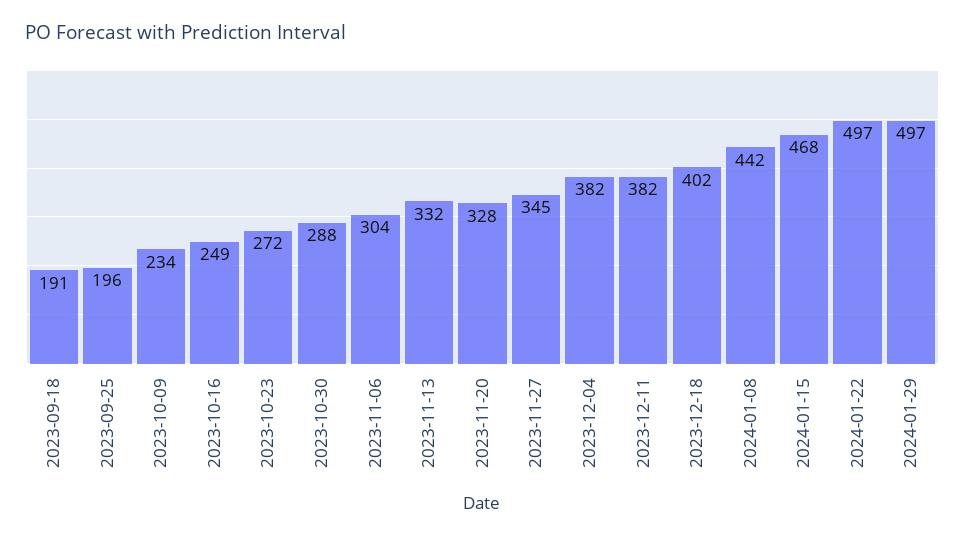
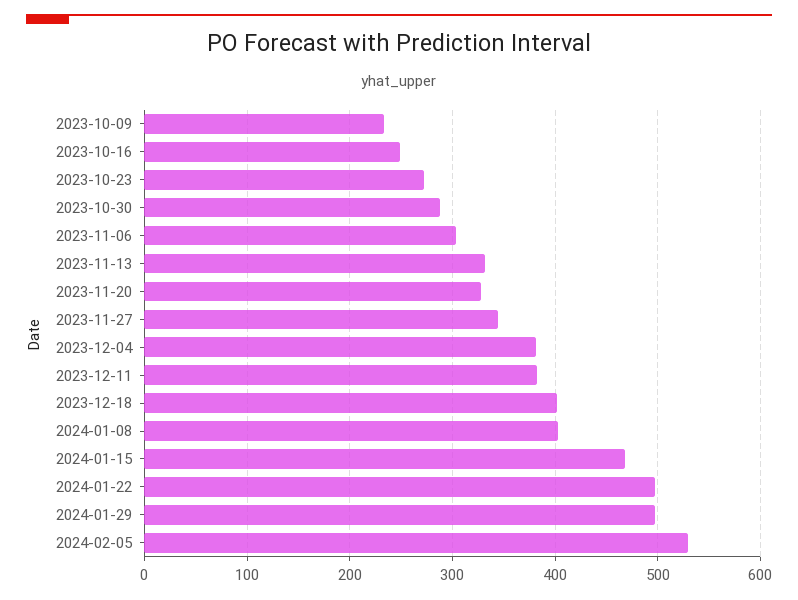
2023-09-18: 191 -> none
2023-09-25: 196 -> none
2024-01-08: 442 -> 400
2024-02-05: none -> 530

